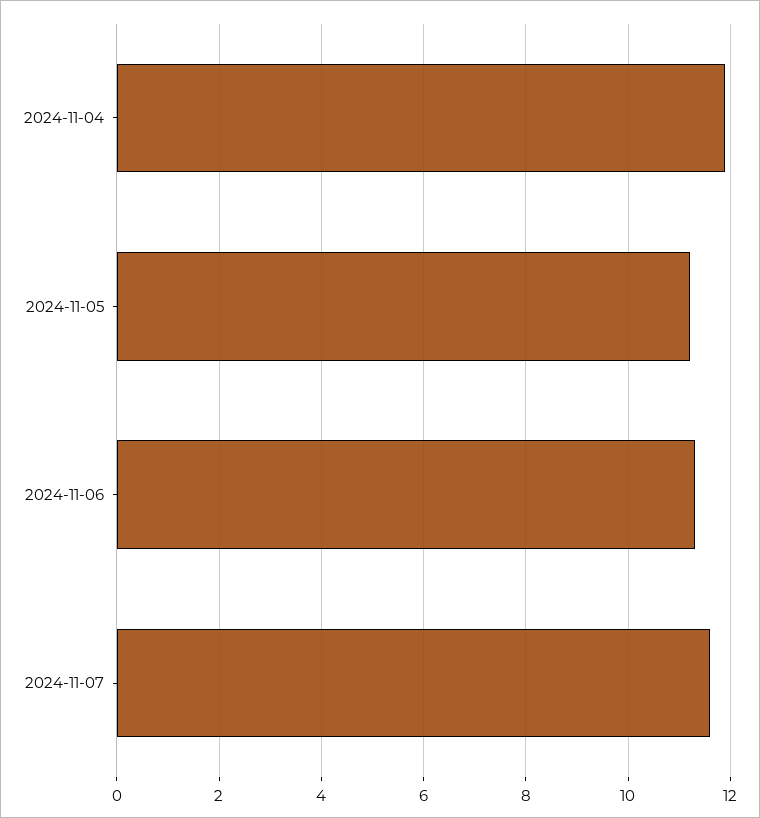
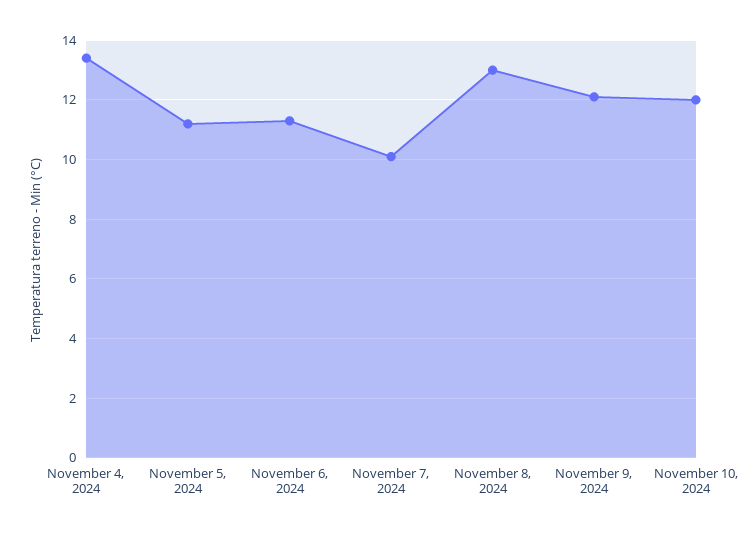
2024-11-04: 12 -> 13.5
2024-11-07: 11.5 -> 10
November 8, 2024: none -> 13
November 9, 2024: none -> 12
November 10, 2024: none -> 12

